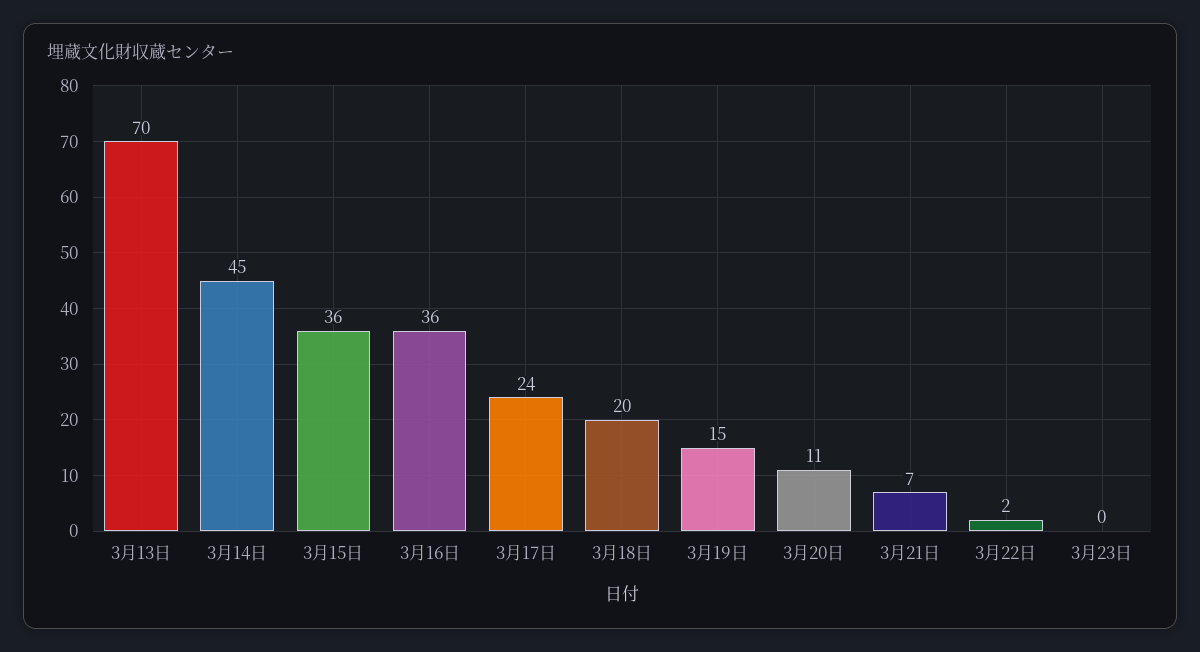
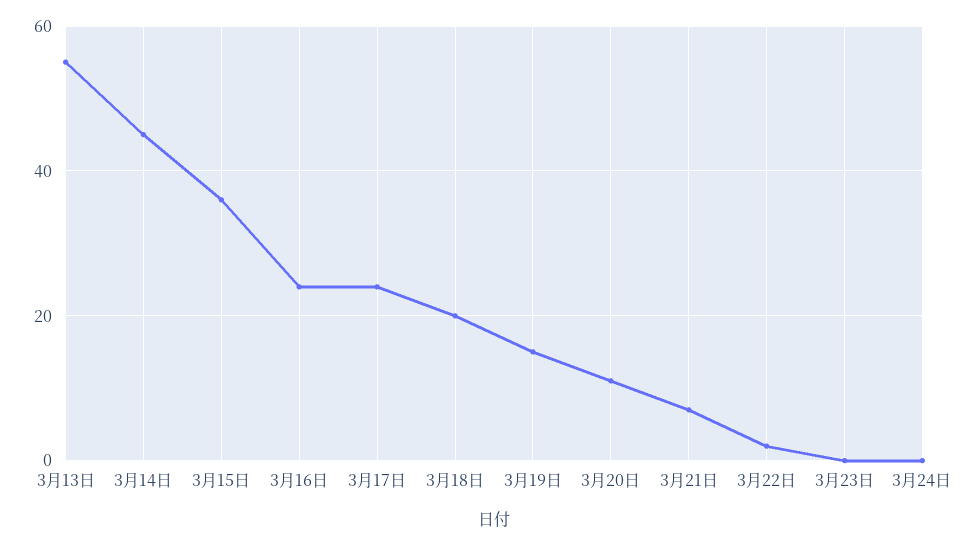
3月13日: 70 -> 55
3月16日: 36 -> 25
3月24日: none -> 0

